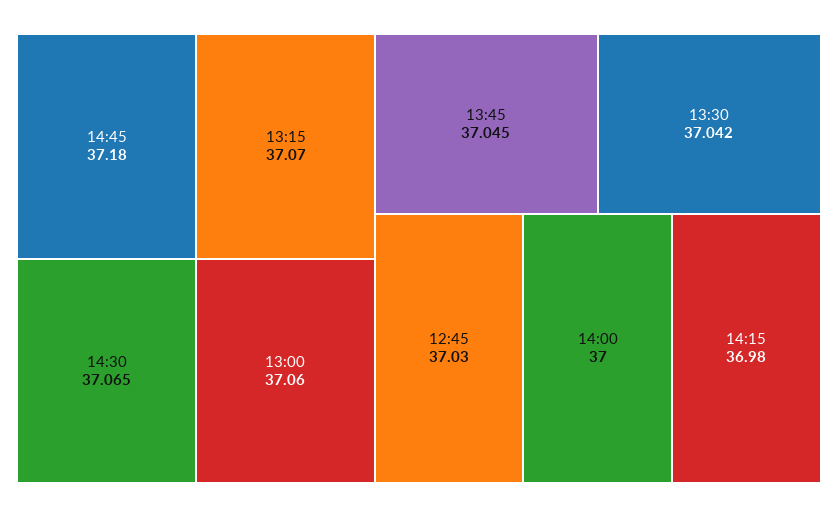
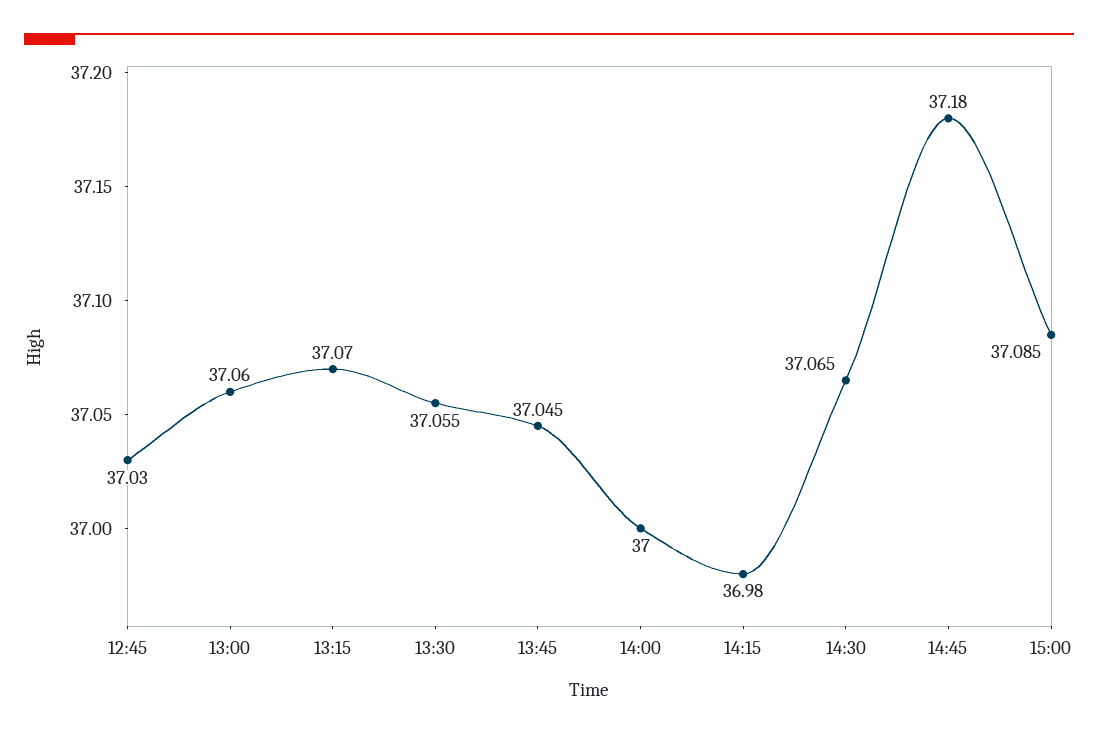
13:30: 37.042 -> 37.055
15:00: none -> 37.085

